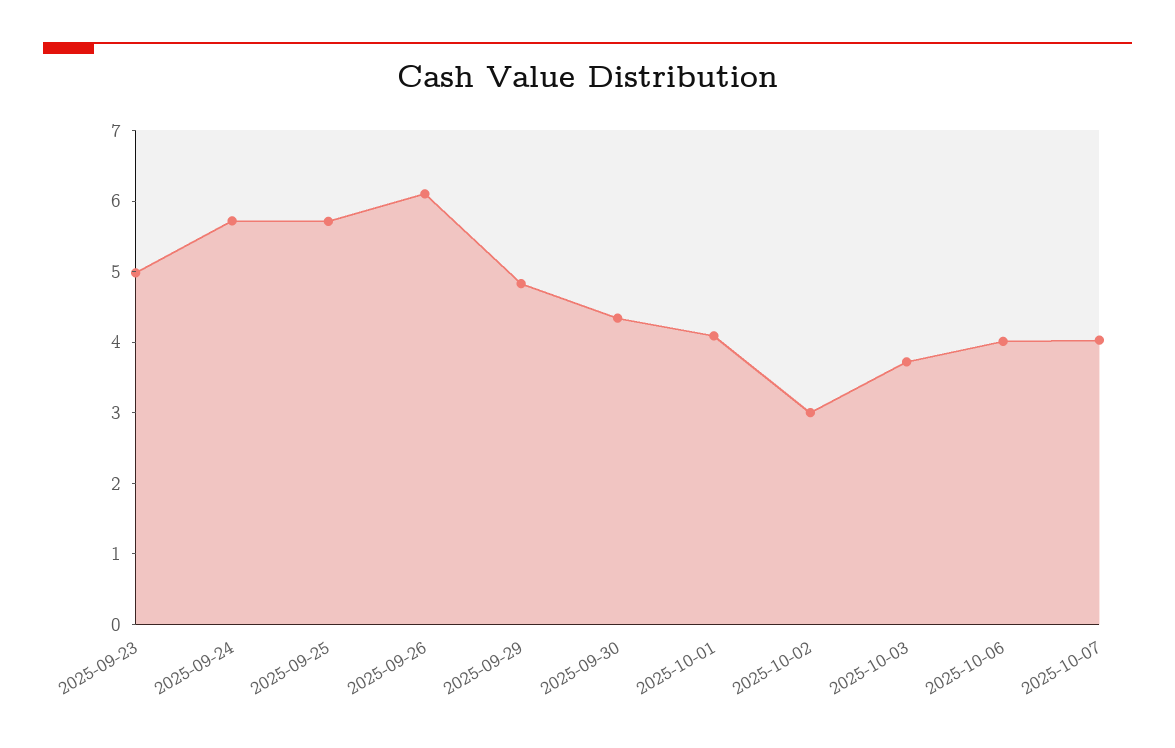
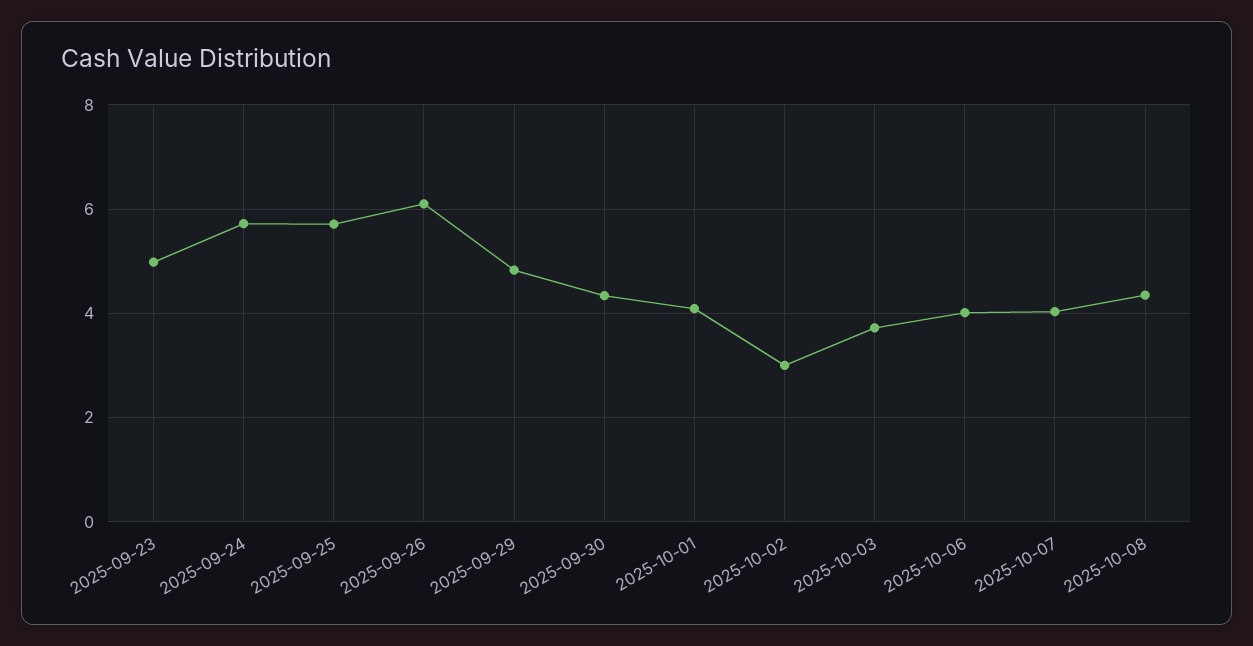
2025-10-08: none -> 4.4

